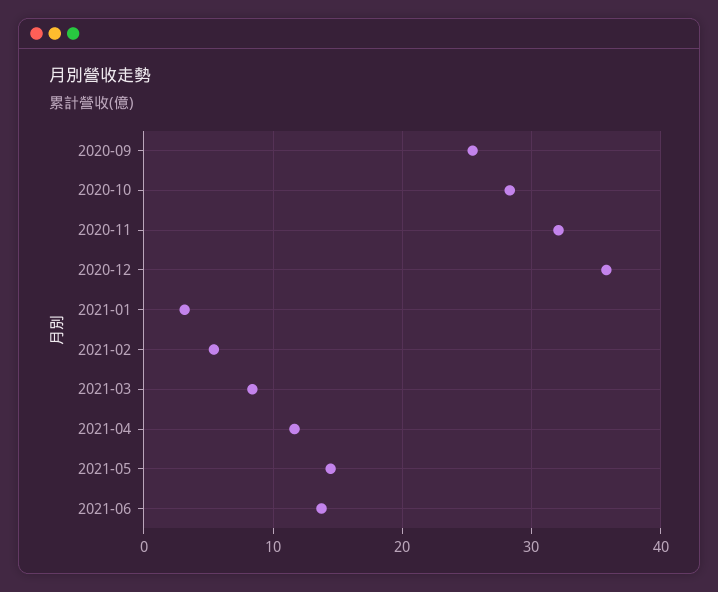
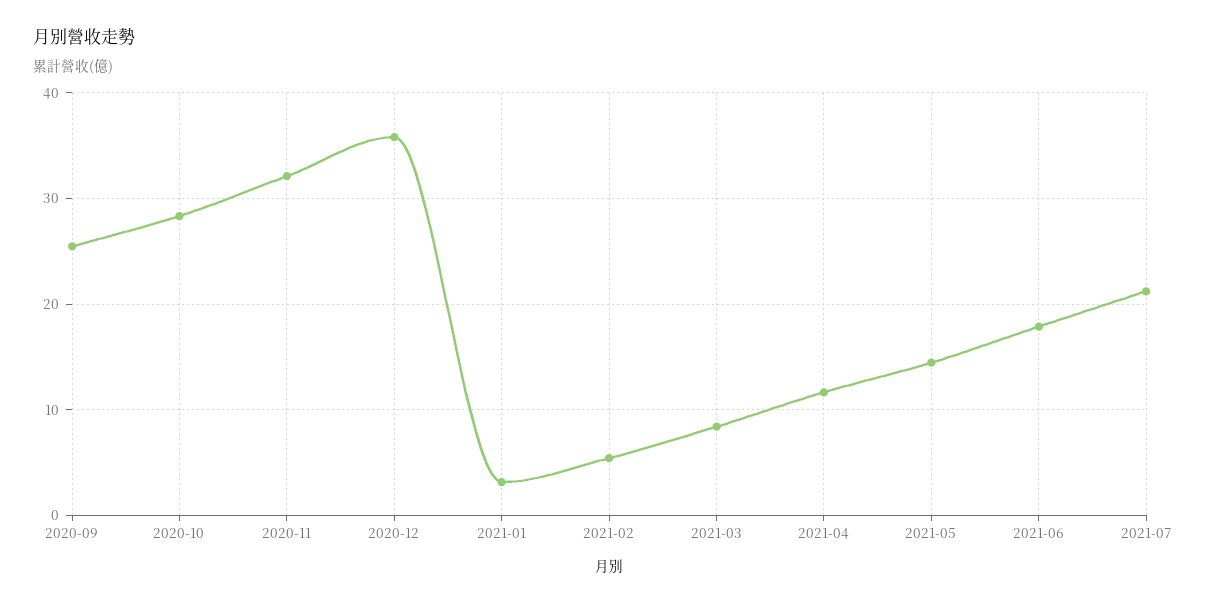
2021-06: 14 -> 18
2021-07: none -> 21

